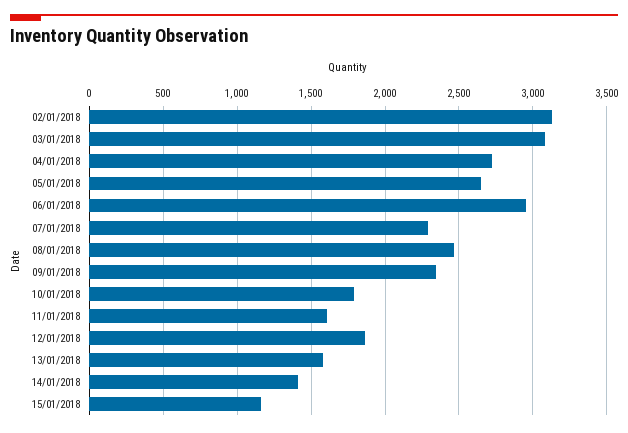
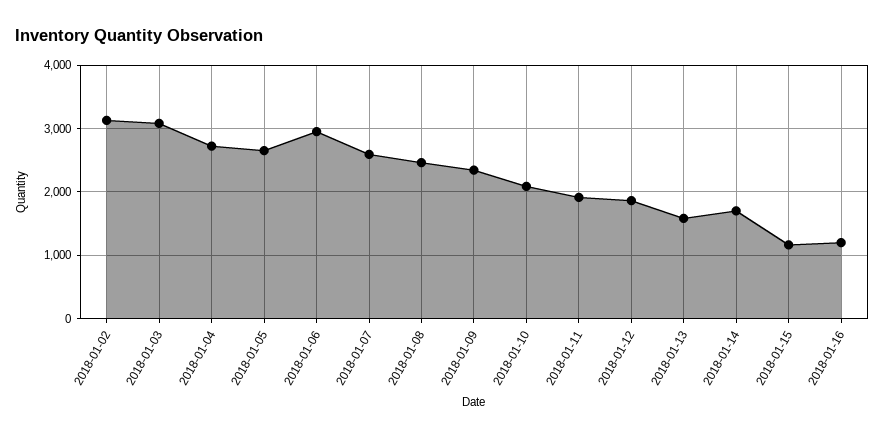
07/01/2018: 2300 -> 2600
10/01/2018: 1800 -> 2100
11/01/2018: 1600 -> 1900
14/01/2018: 1400 -> 1700
2018-01-16: none -> 1200

